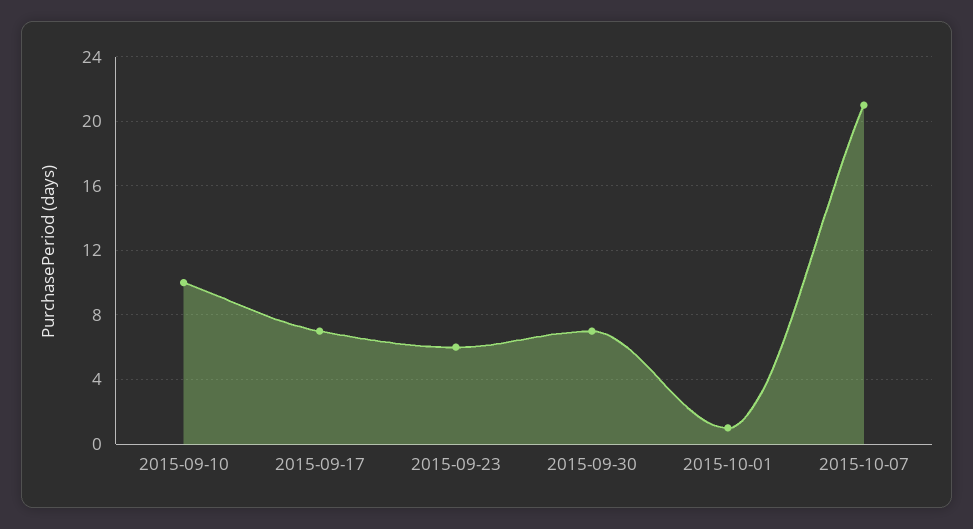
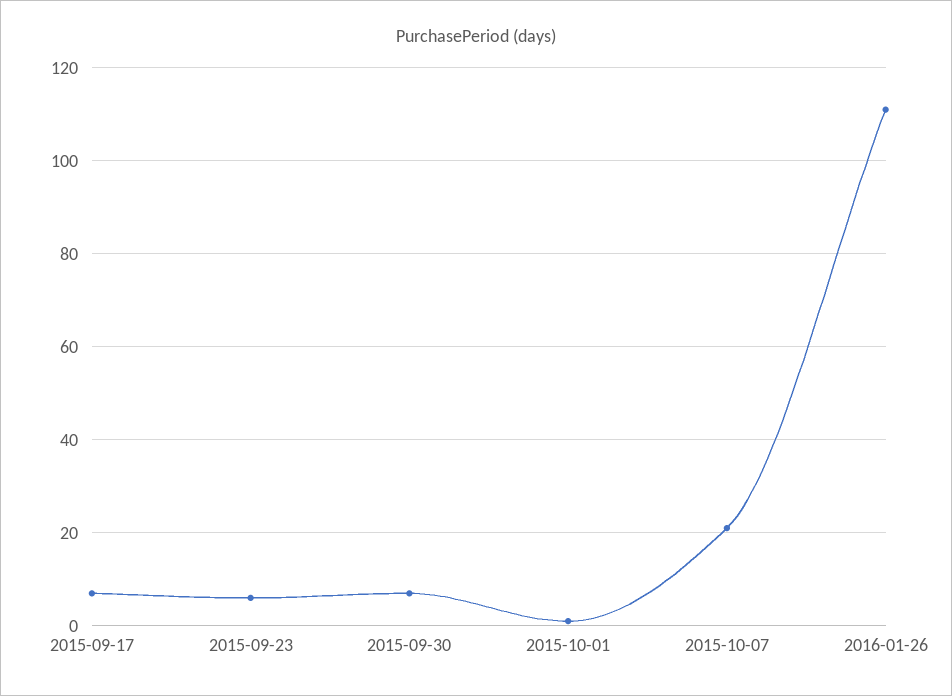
2015-09-10: 10 -> none
2016-01-26: none -> 110

